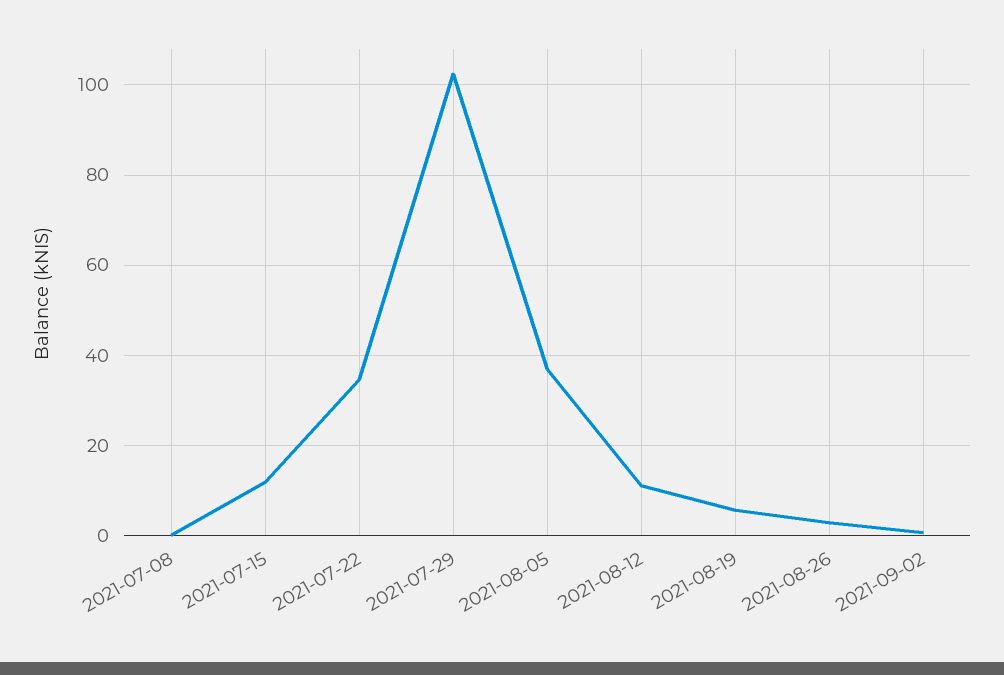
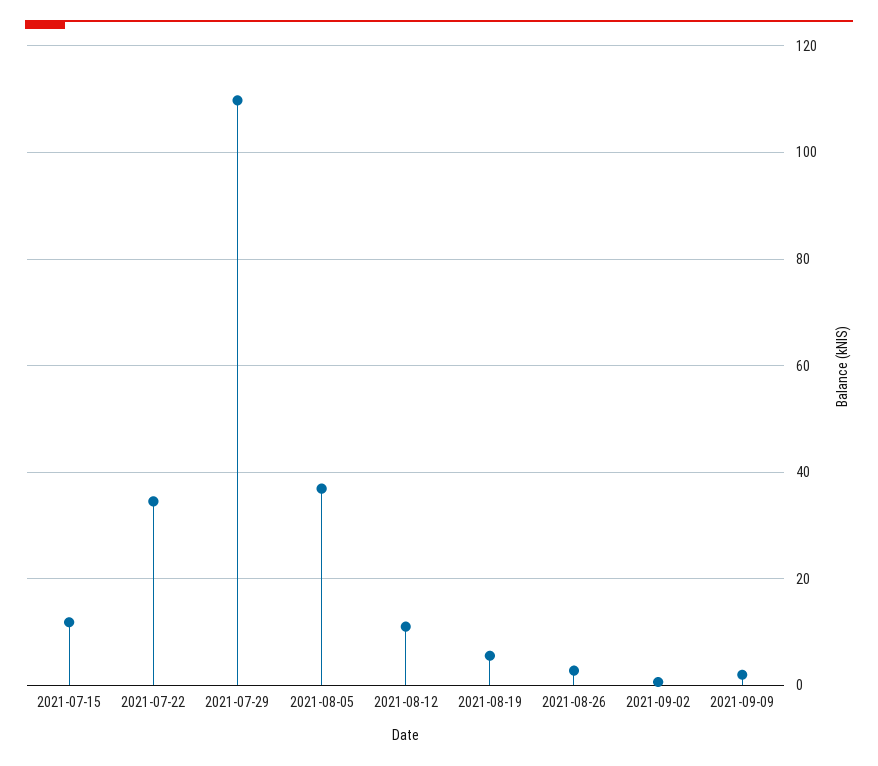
2021-07-08: 0 -> none
2021-07-29: 102 -> 110
2021-09-09: none -> 2

